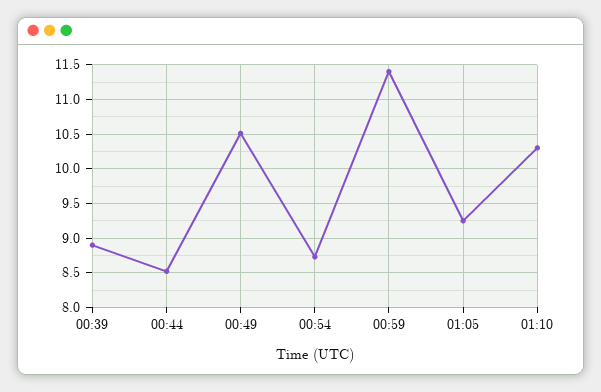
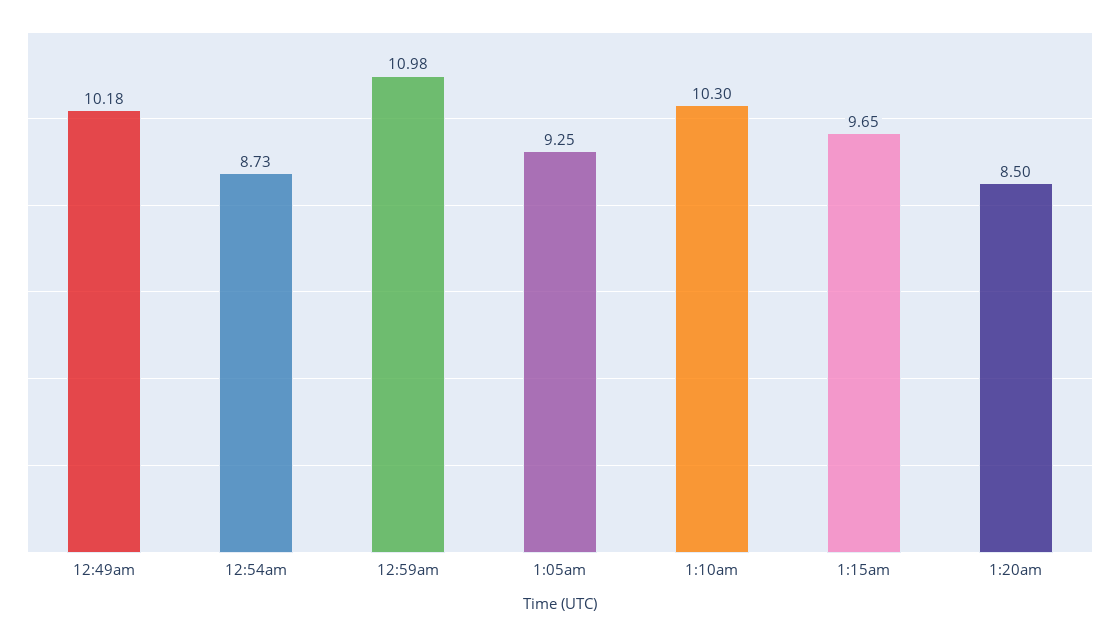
00:39: 8.9 -> none
00:44: 8.5 -> none
00:49: 10.5 -> 10.18
00:59: 11.4 -> 10.98
1:15am: none -> 9.65
1:20am: none -> 8.5

